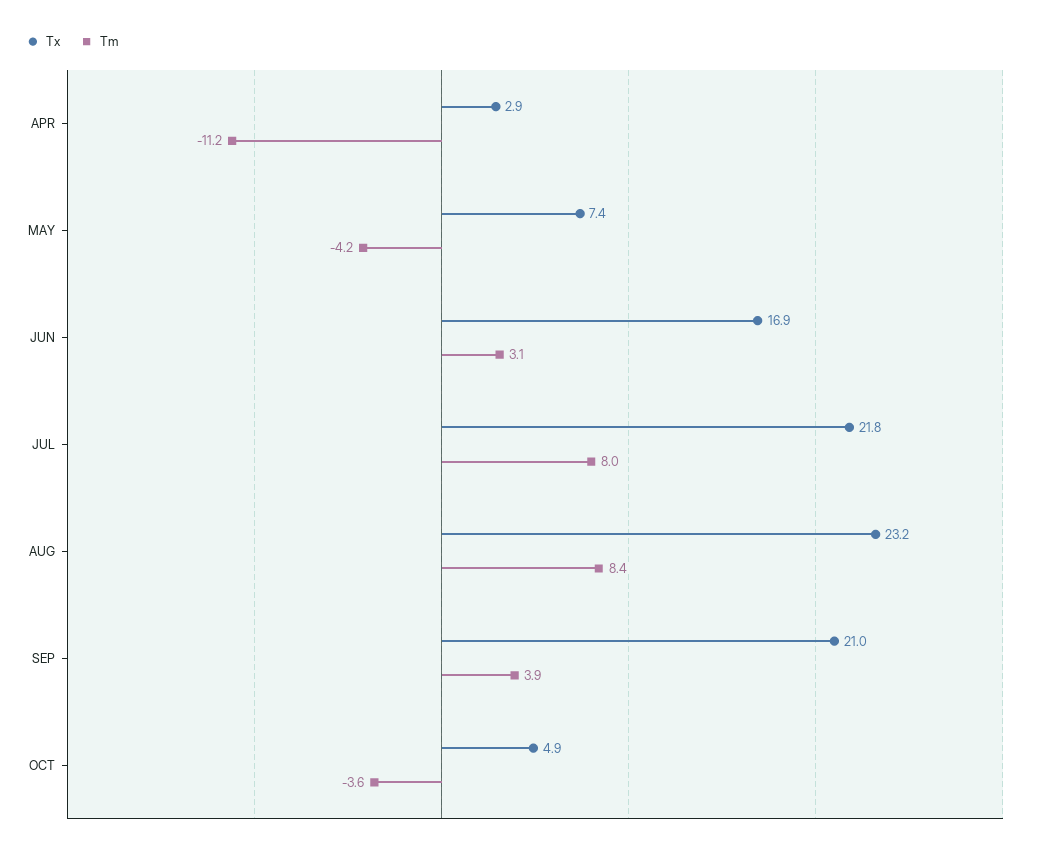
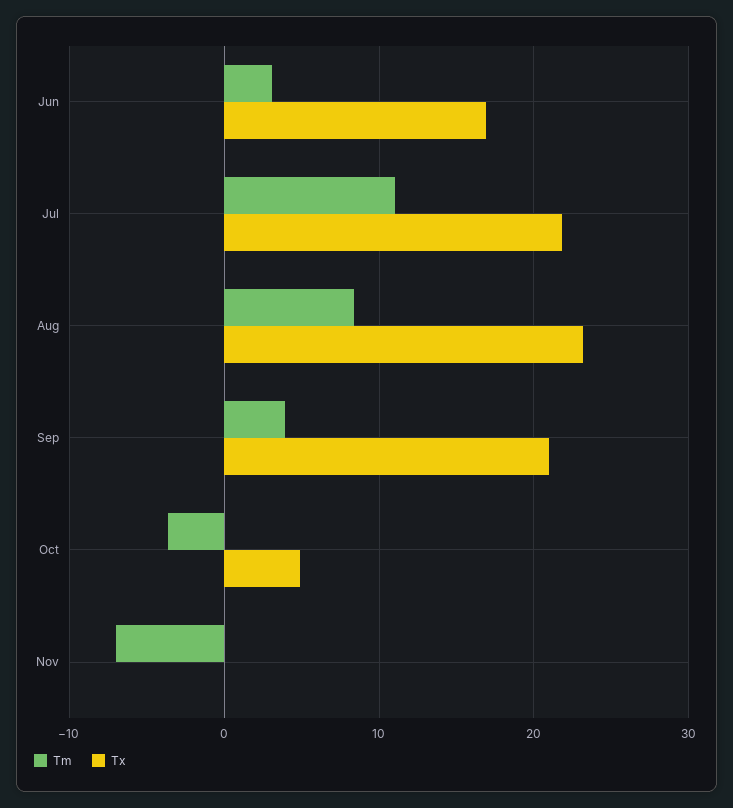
Tx, APR: 2.9 -> none
Tm, APR: -11.2 -> none
Tx, MAY: 7.4 -> none
Tm, MAY: -4.2 -> none
Tm, JUL: 8 -> 11
Tm, Nov: none -> -7
Tx, Nov: none -> 0

